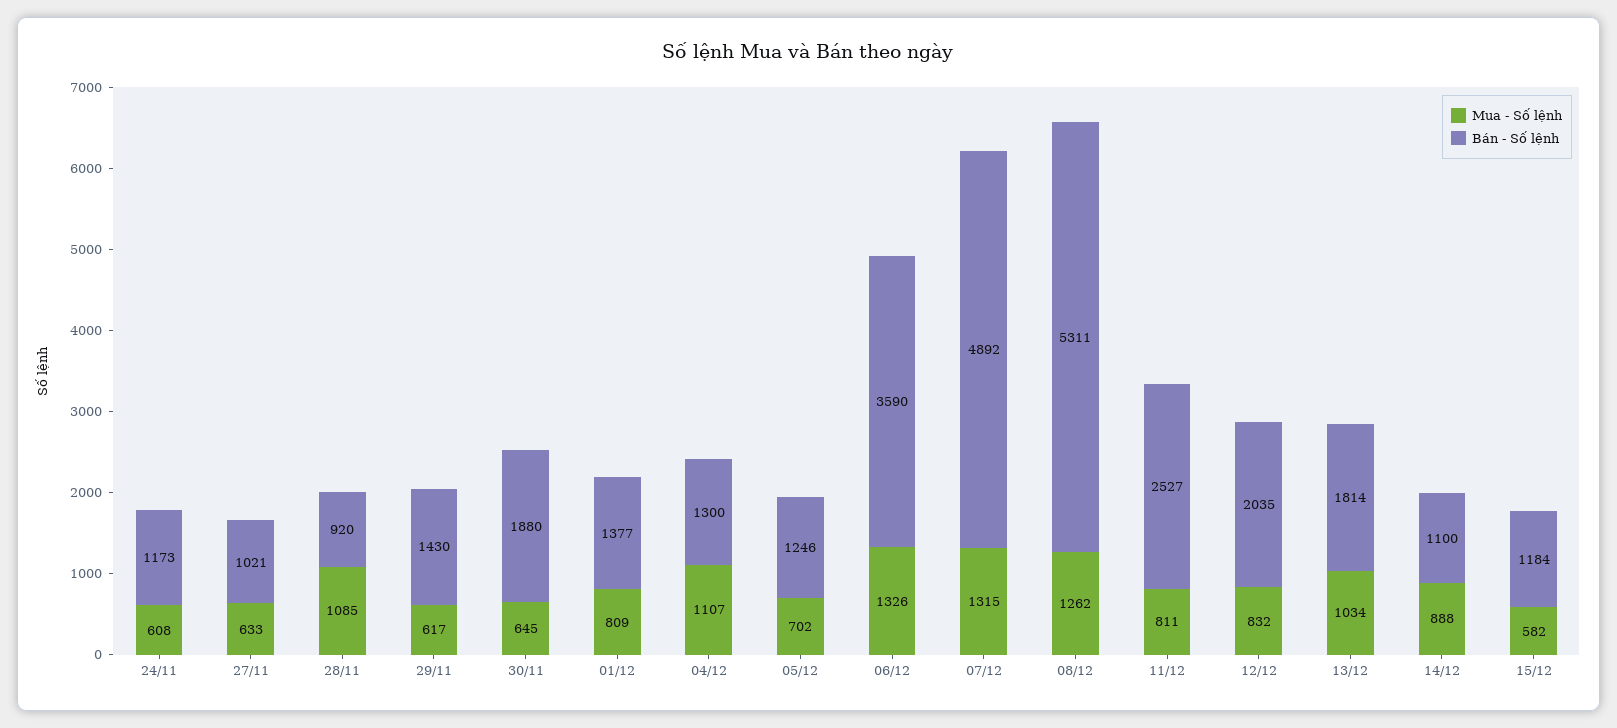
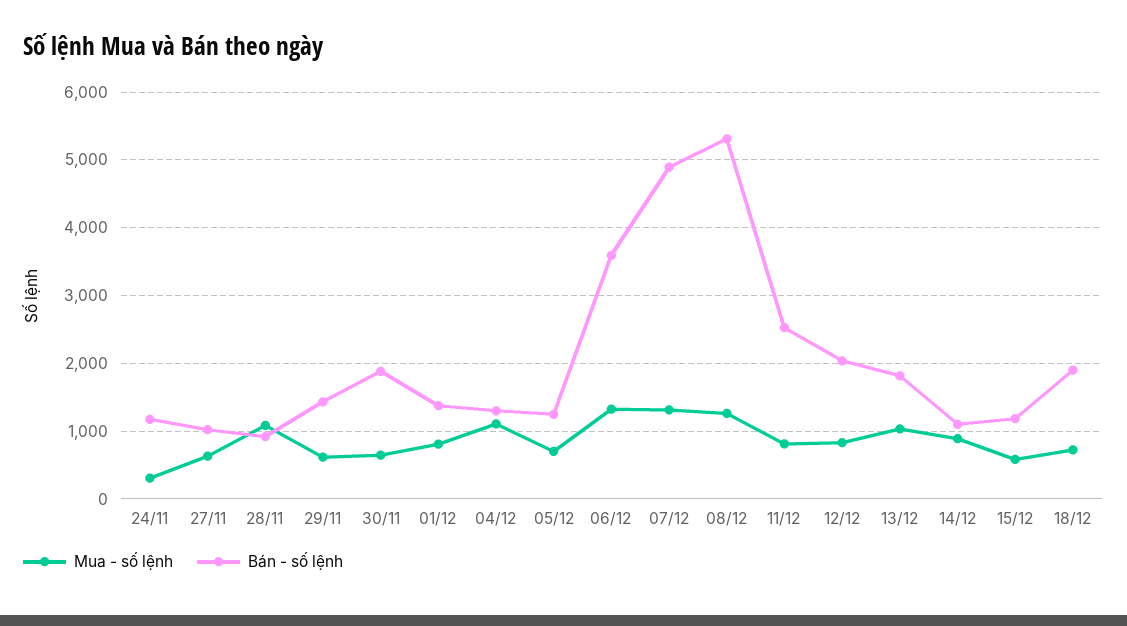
Mua - Số lệnh, 24/11: 608 -> 300
Mua - Số lệnh, 18/12: none -> 700
Bán - Số lệnh, 18/12: none -> 1900

